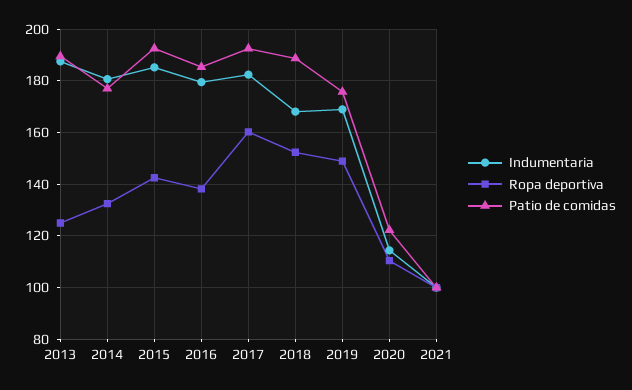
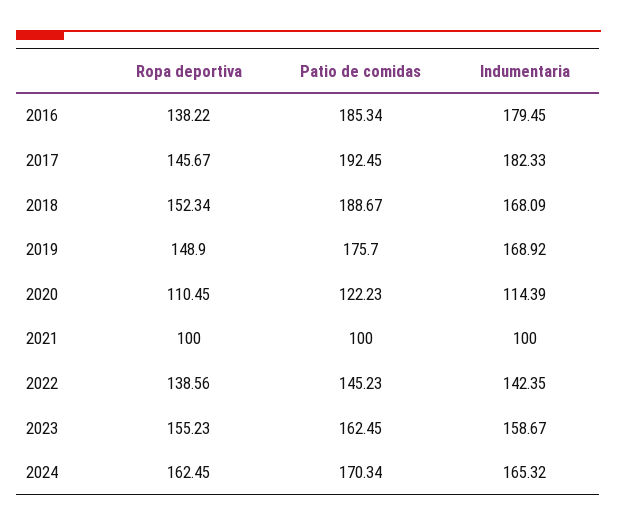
Indumentaria, 2013: 187.5 -> none
Ropa deportiva, 2013: 125 -> none
Patio de comidas, 2013: 190 -> none
Indumentaria, 2014: 180 -> none
Ropa deportiva, 2014: 132.5 -> none
Patio de comidas, 2014: 177.5 -> none
Indumentaria, 2015: 185 -> none
Ropa deportiva, 2015: 142.5 -> none
Patio de comidas, 2015: 192.5 -> none
Ropa deportiva, 2017: 160 -> 145.67
Ropa deportiva, 2022: none -> 138.56
Patio de comidas, 2022: none -> 145.23
Indumentaria, 2022: none -> 142.35
Ropa deportiva, 2023: none -> 155.23
Patio de comidas, 2023: none -> 162.45
Indumentaria, 2023: none -> 158.67
Ropa deportiva, 2024: none -> 162.45
Patio de comidas, 2024: none -> 170.34
Indumentaria, 2024: none -> 165.32

